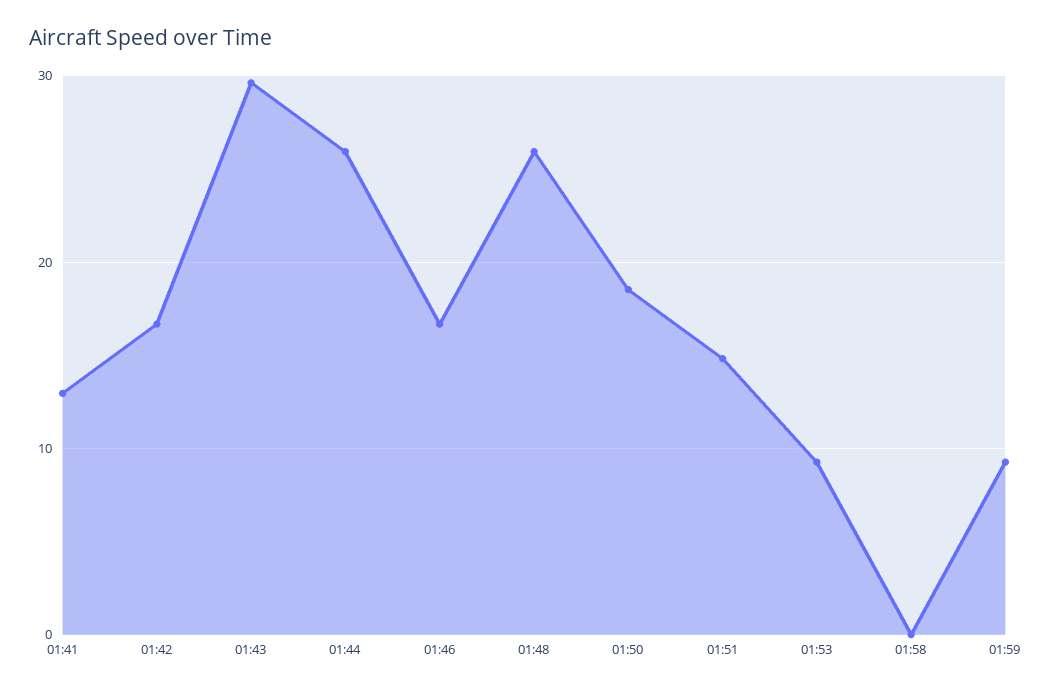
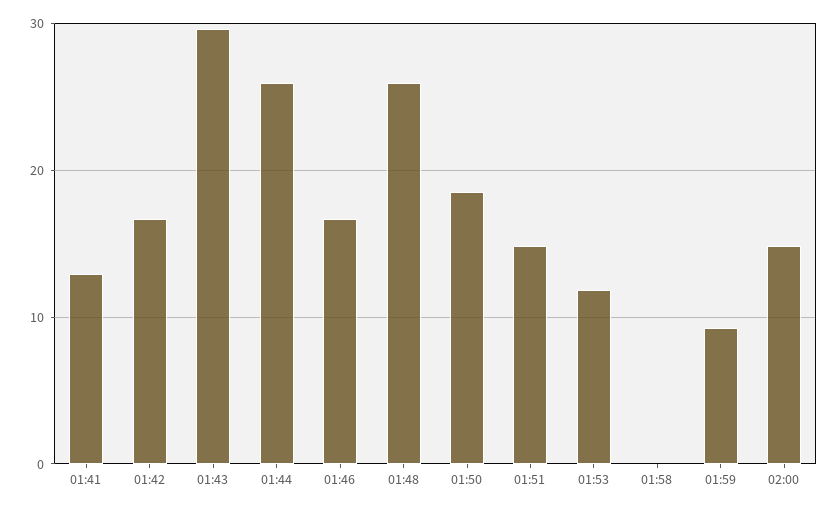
01:53: 9 -> 12
02:00: none -> 15

